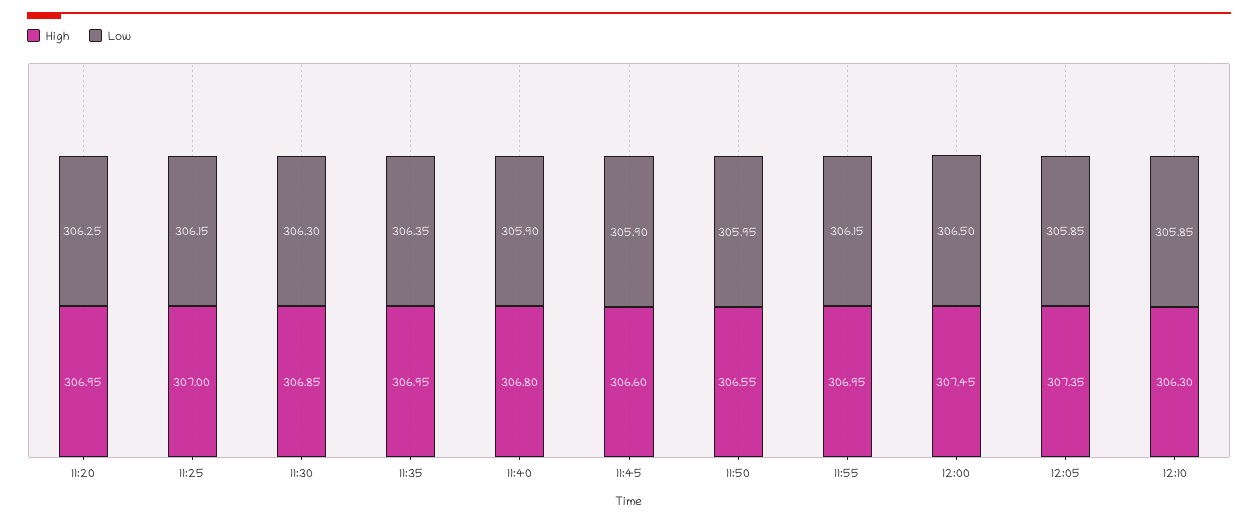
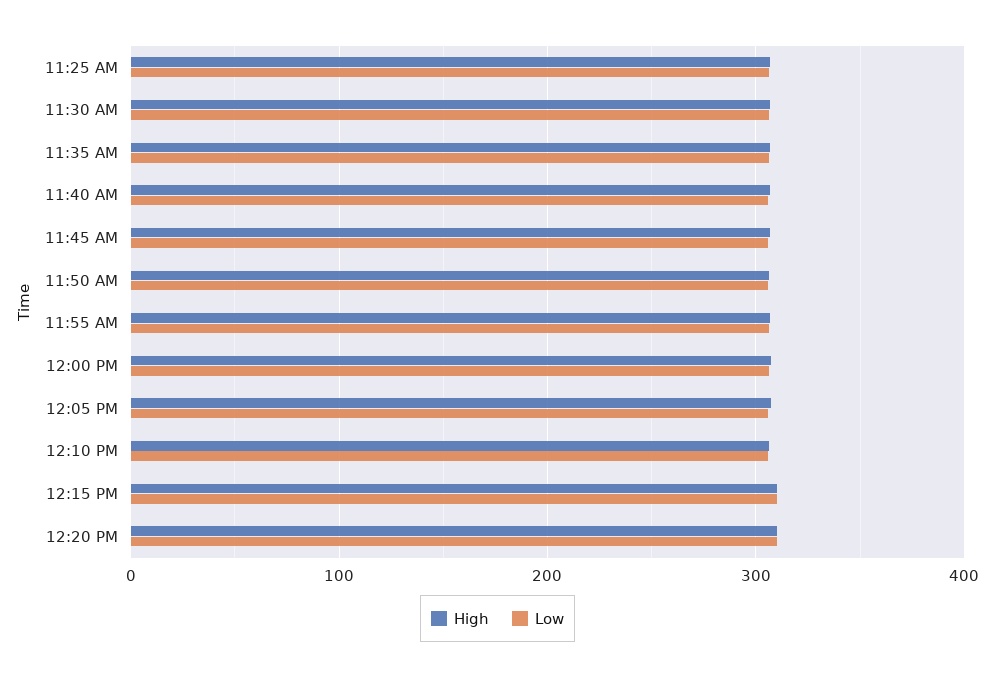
High, 11:20: 306.95 -> none
Low, 11:20: 306.25 -> none
High, 12:15 PM: none -> 310
Low, 12:15 PM: none -> 310
High, 12:20 PM: none -> 310
Low, 12:20 PM: none -> 310

